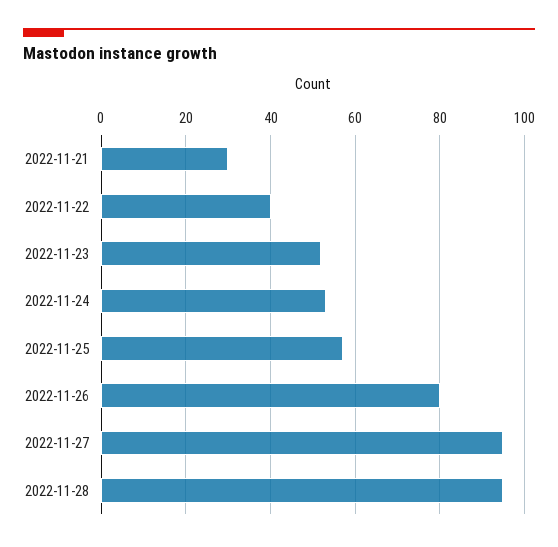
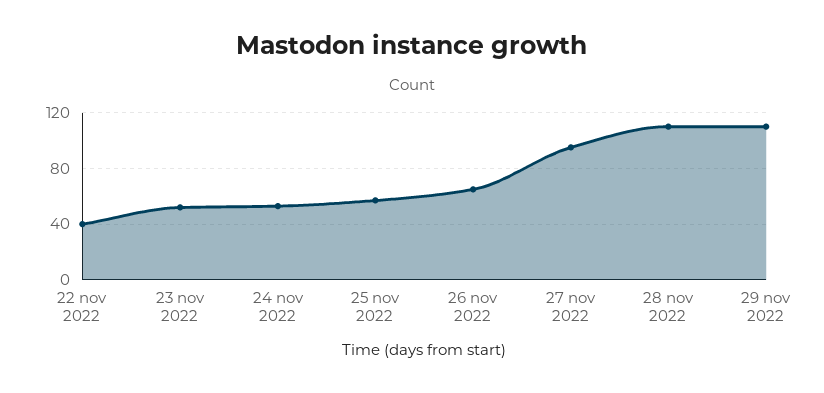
2022-11-21: 30 -> none
2022-11-26: 80 -> 65
2022-11-28: 95 -> 110
29 nov 2022: none -> 110

